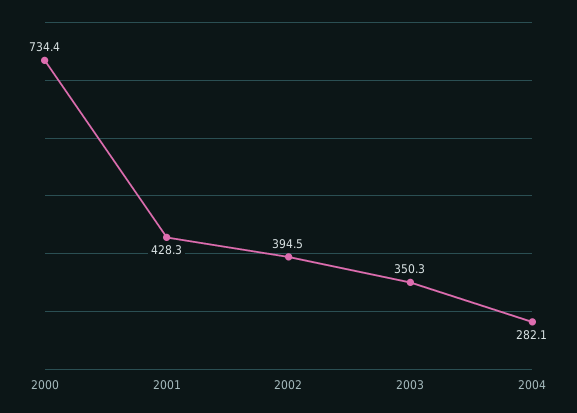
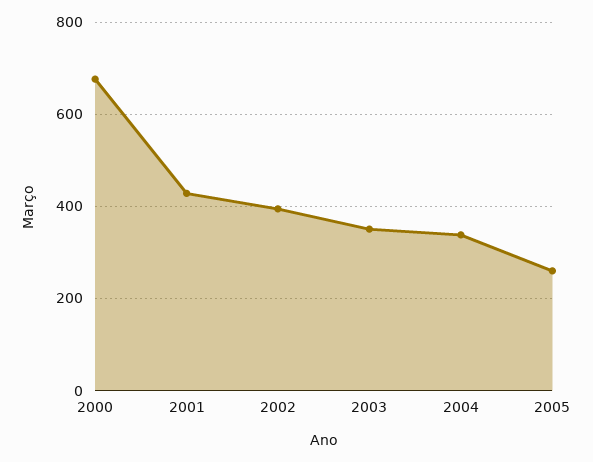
2000: 734.4 -> 680
2004: 282.1 -> 340
2005: none -> 260

